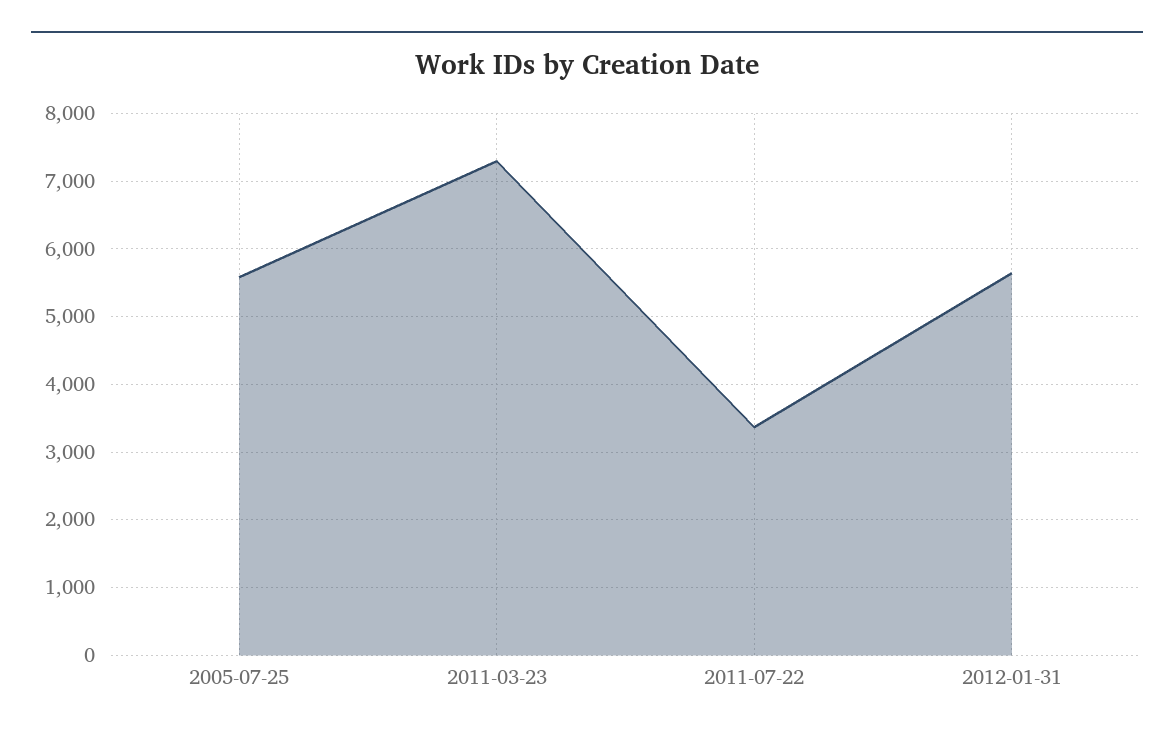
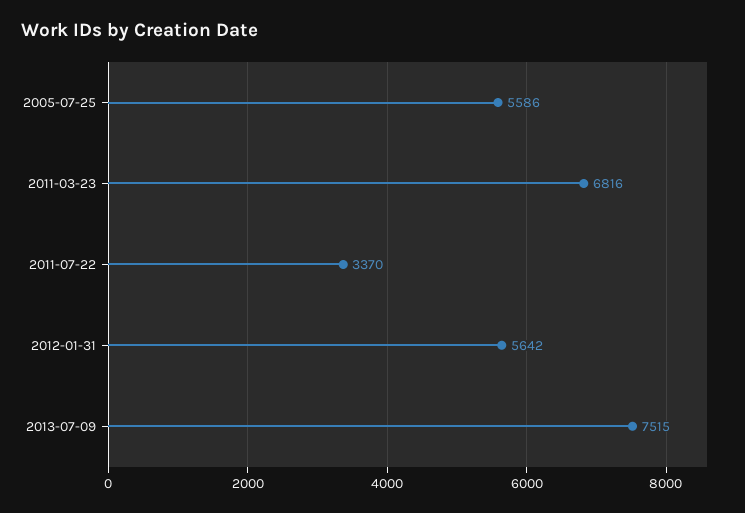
2011-03-23: 7300 -> 6816
2013-07-09: none -> 7515

